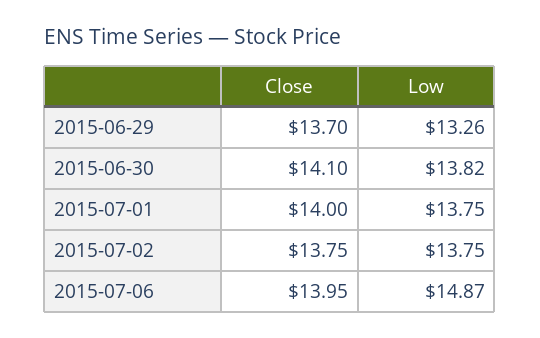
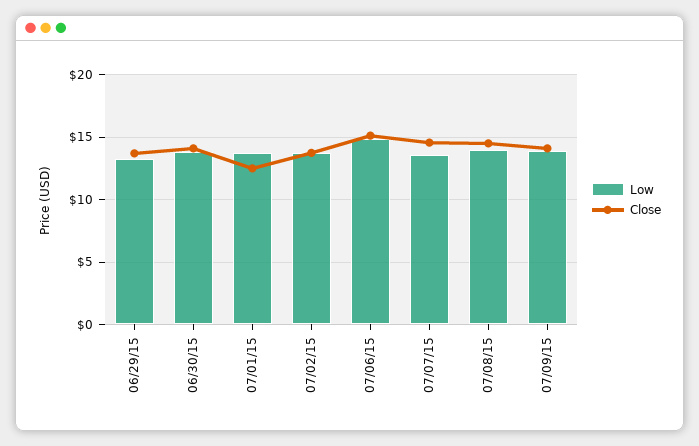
Close, 2015-07-01: 14 -> 12.5
Close, 2015-07-06: 13.95 -> 15
Low, 07/07/15: none -> 13.5
Close, 07/07/15: none -> 14.5
Low, 07/08/15: none -> 14
Close, 07/08/15: none -> 14.5
Low, 07/09/15: none -> 14
Close, 07/09/15: none -> 14

